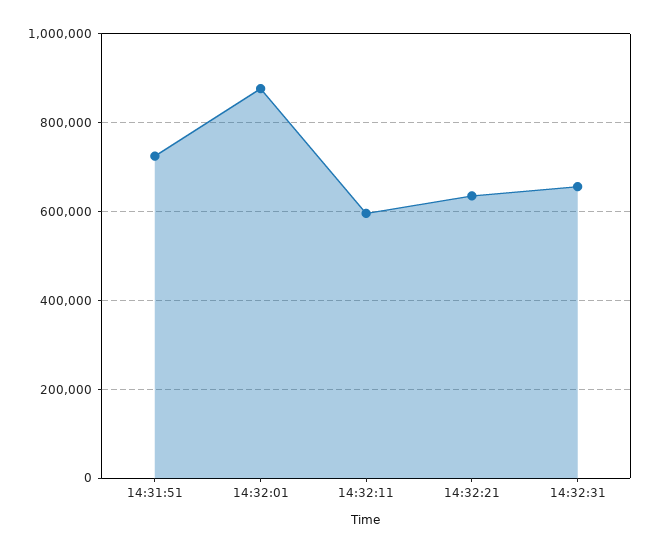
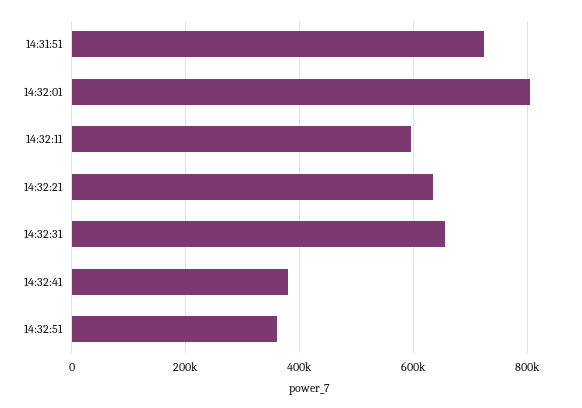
14:32:01: 880000 -> 800000
14:32:41: none -> 380000
14:32:51: none -> 360000

